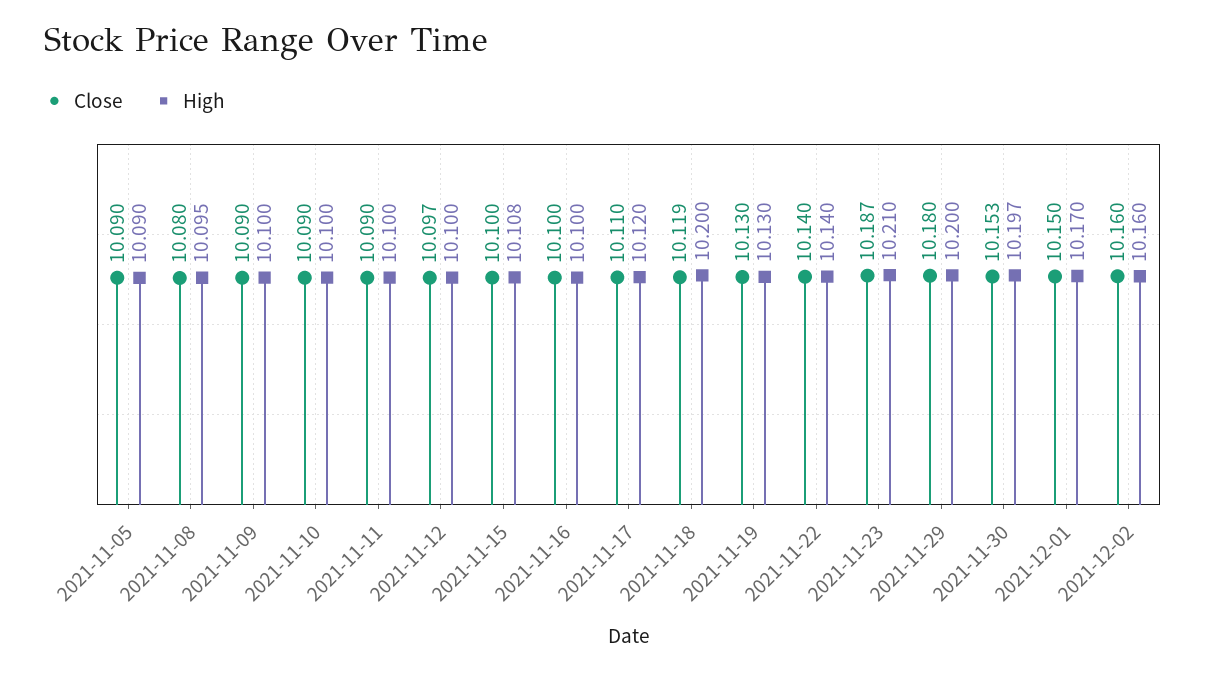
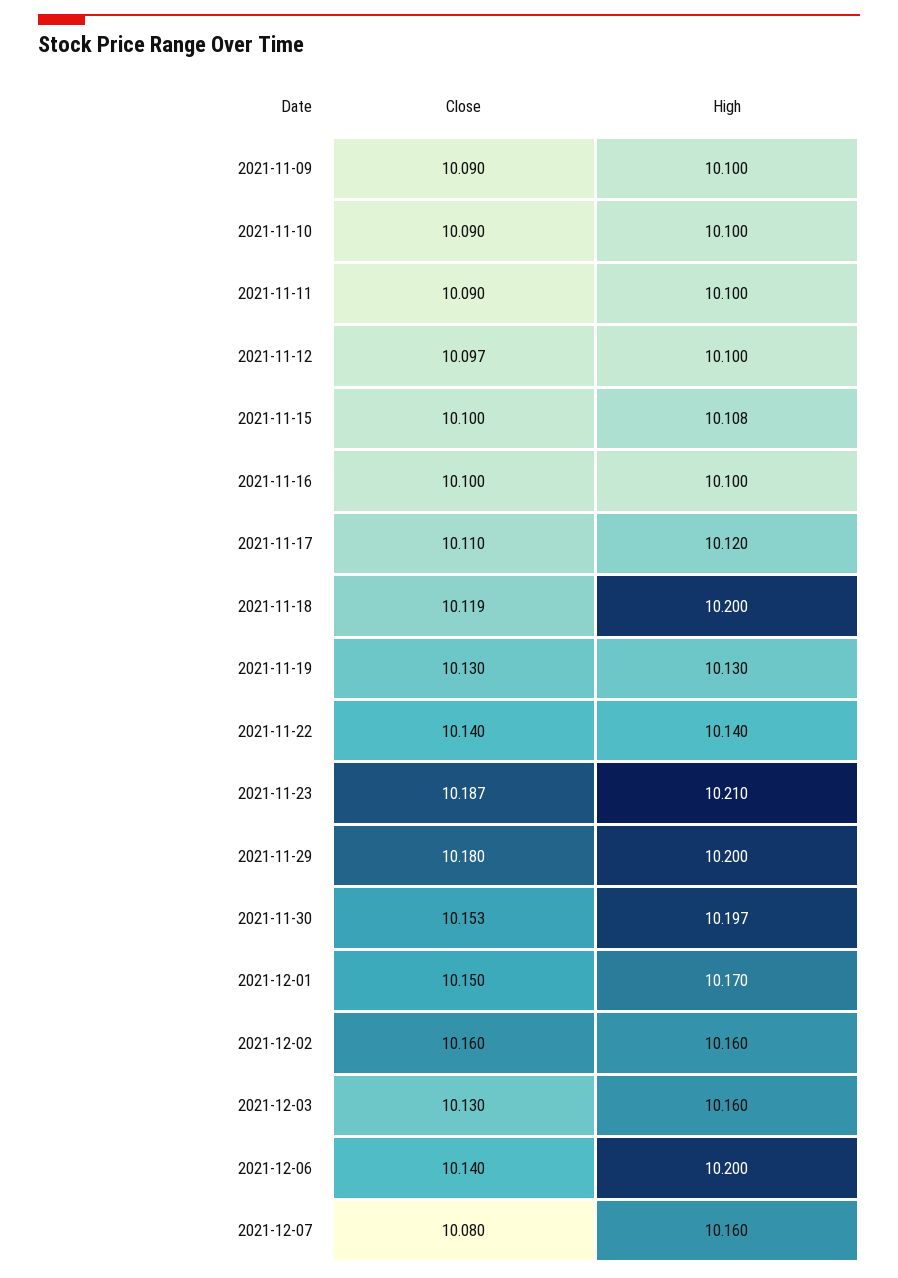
Close, 2021-11-05: 10.09 -> none
High, 2021-11-05: 10.09 -> none
Close, 2021-11-08: 10.08 -> none
High, 2021-11-08: 10.095 -> none
Close, 2021-12-03: none -> 10.13
High, 2021-12-03: none -> 10.16
Close, 2021-12-06: none -> 10.14
High, 2021-12-06: none -> 10.2
Close, 2021-12-07: none -> 10.08
High, 2021-12-07: none -> 10.16

